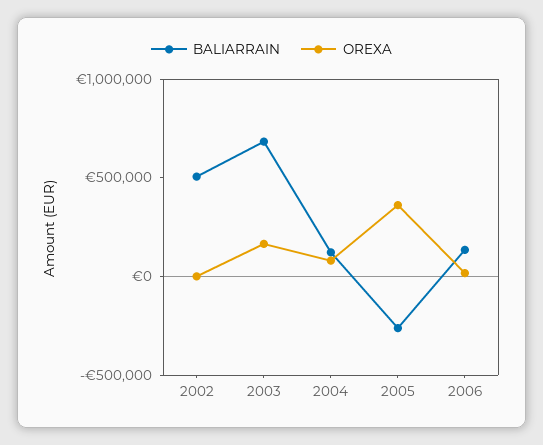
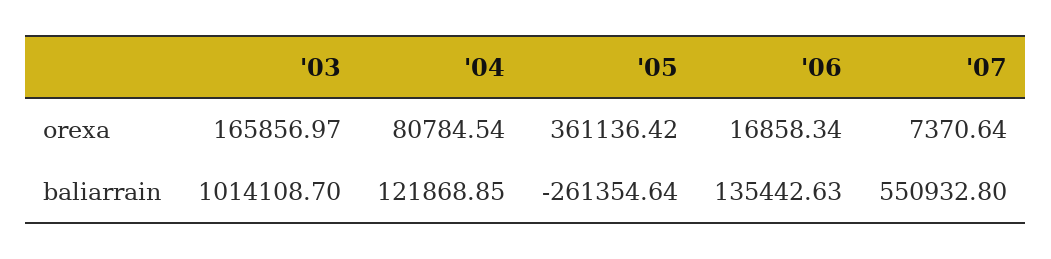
BALIARRAIN, 2002: 500000 -> none
OREXA, 2002: 0 -> none
BALIARRAIN, 2003: 700000 -> 1014108.7
OREXA, '07: none -> 7370.64
BALIARRAIN, '07: none -> 550932.8

